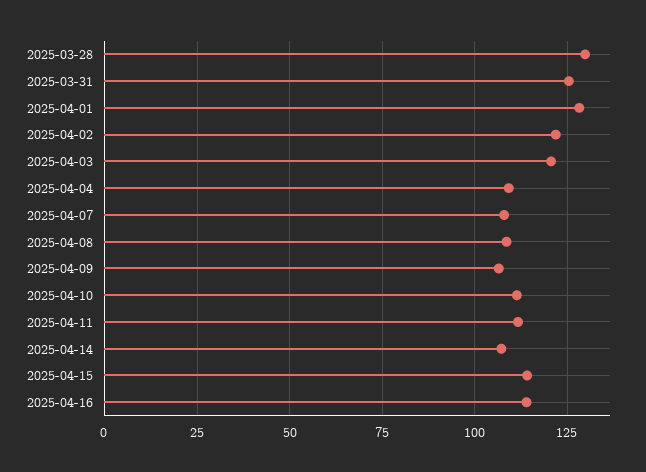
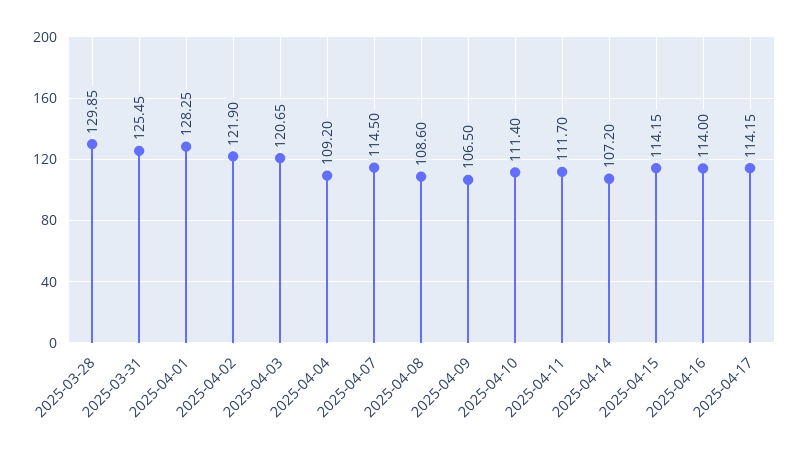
2025-04-07: 107.5 -> 114.5
2025-04-17: none -> 114.15

